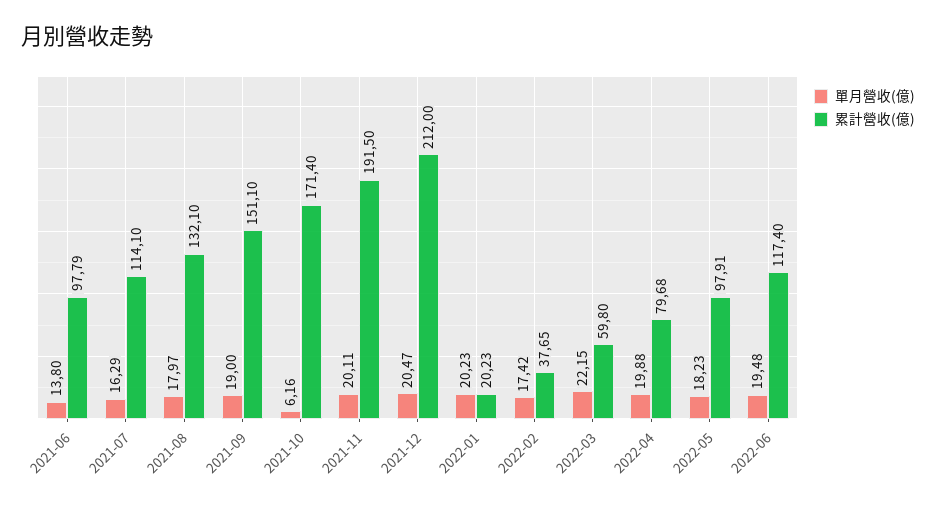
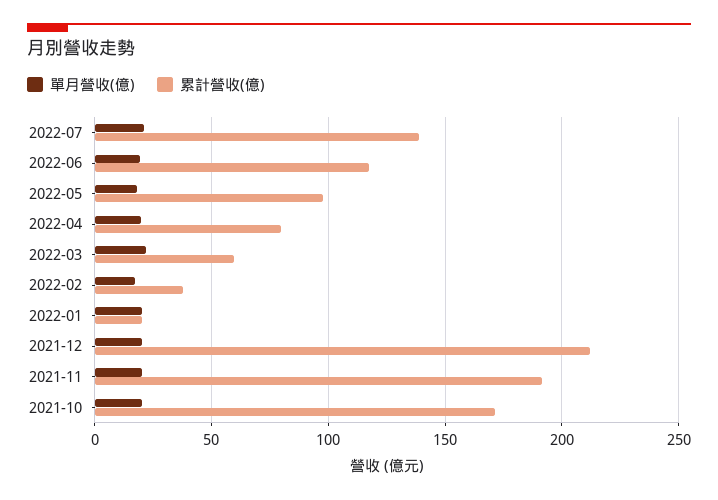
單月營收(億), 2021-06: 13.8 -> none
累計營收(億), 2021-06: 97.79 -> none
單月營收(億), 2021-07: 16.29 -> none
累計營收(億), 2021-07: 114.1 -> none
單月營收(億), 2021-08: 17.97 -> none
累計營收(億), 2021-08: 132.1 -> none
單月營收(億), 2021-09: 19 -> none
累計營收(億), 2021-09: 151.1 -> none
單月營收(億), 2021-10: 6.16 -> 20
單月營收(億), 2022-07: none -> 20
累計營收(億), 2022-07: none -> 140

